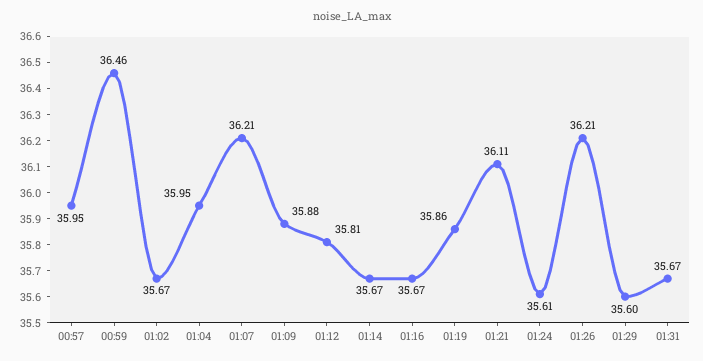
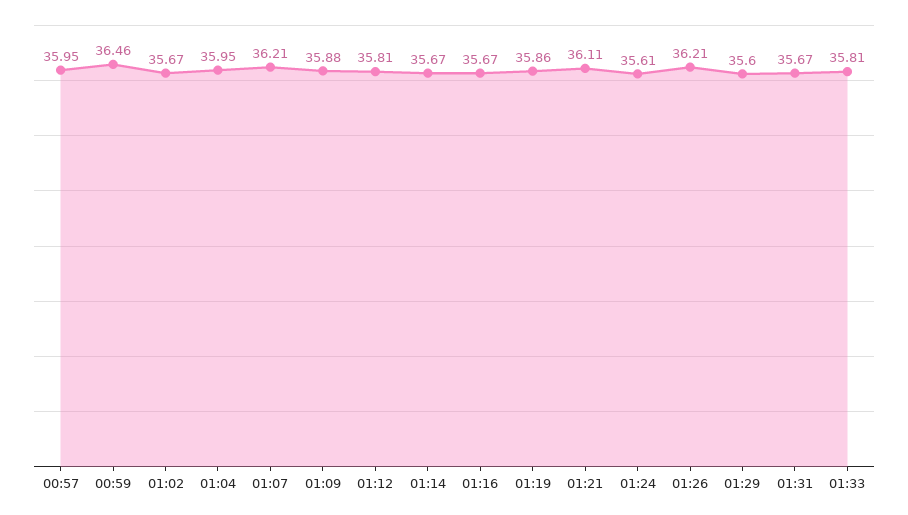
01:33: none -> 35.81

